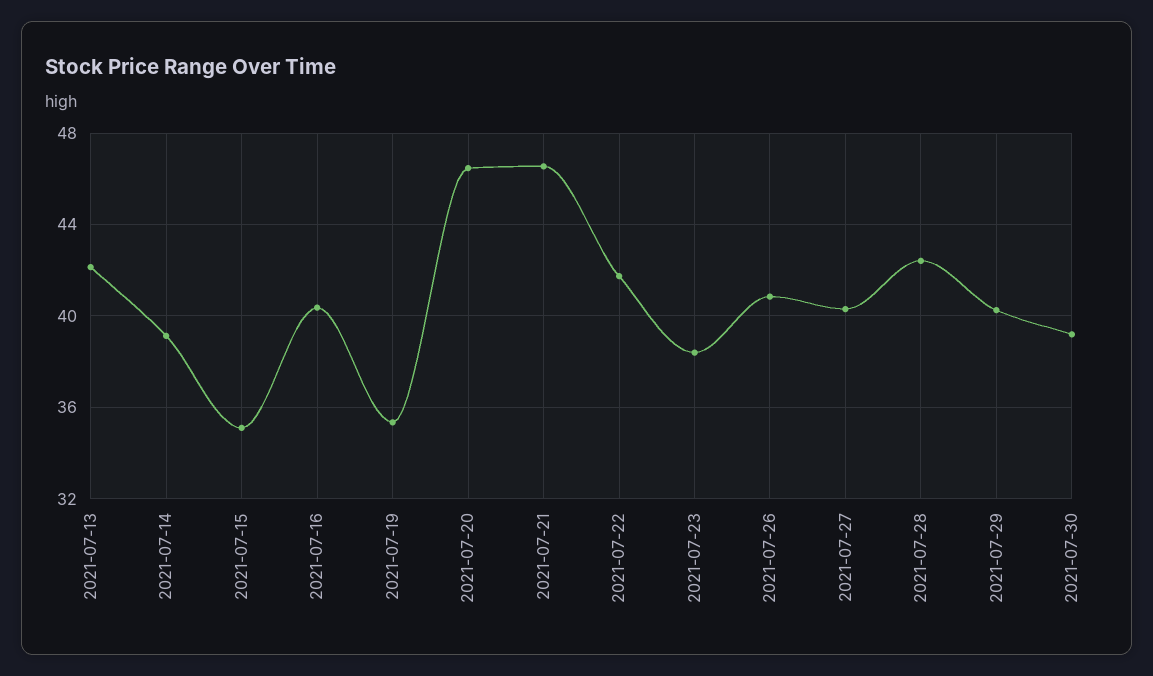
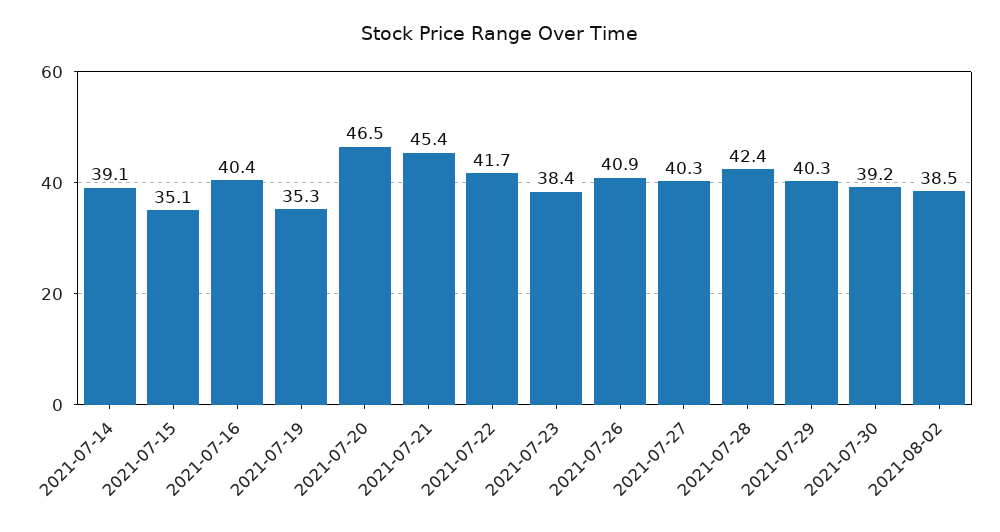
2021-07-13: 42 -> none
2021-07-21: 46.5 -> 45.4
2021-08-02: none -> 38.5

